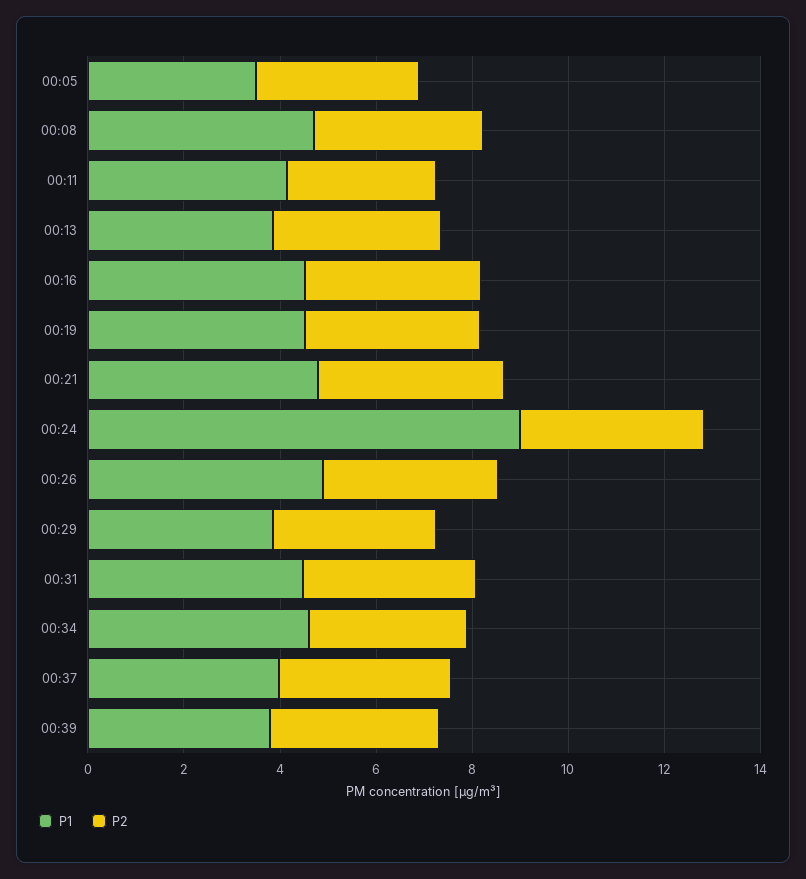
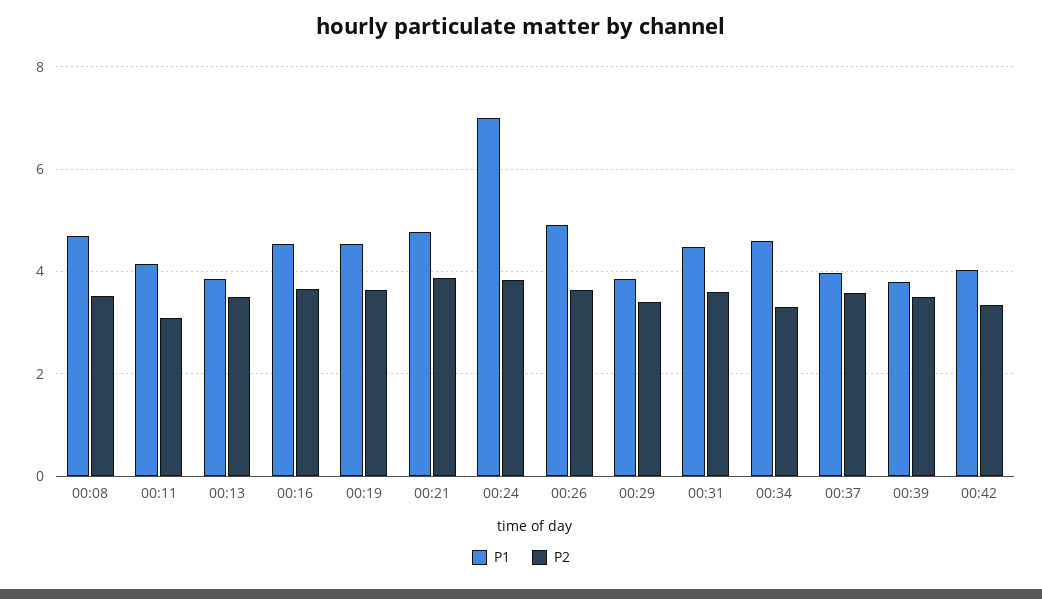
P1, 00:05: 3.5 -> none
P2, 00:05: 3.5 -> none
P1, 00:24: 9 -> 7
P1, 00:42: none -> 4
P2, 00:42: none -> 3.4

